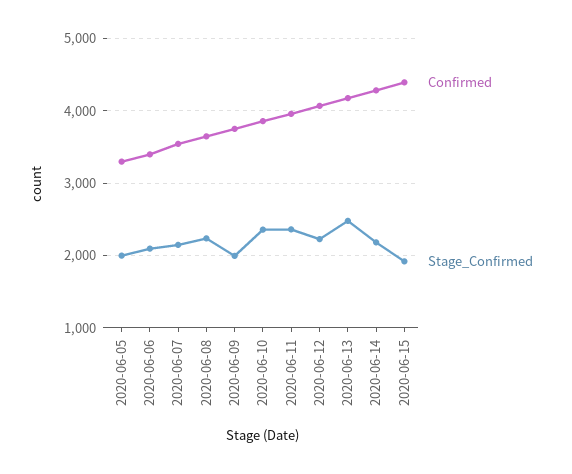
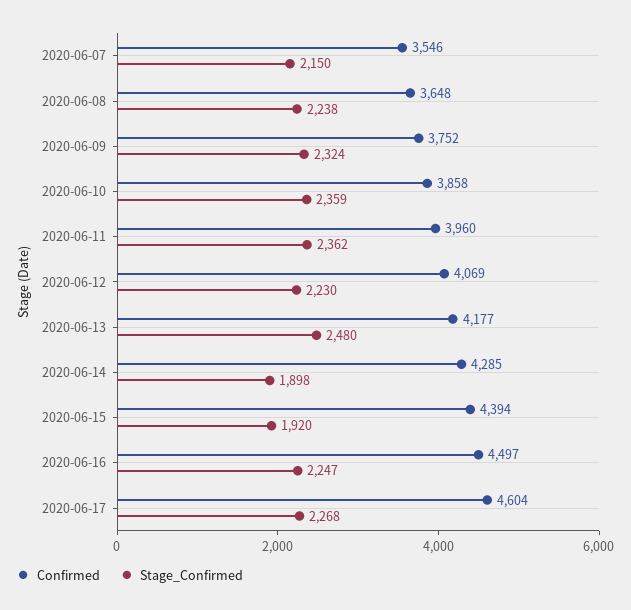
Confirmed, 2020-06-05: 3300 -> none
Stage_Confirmed, 2020-06-05: 2000 -> none
Confirmed, 2020-06-06: 3400 -> none
Stage_Confirmed, 2020-06-06: 2100 -> none
Stage_Confirmed, 2020-06-09: 2000 -> 2324
Stage_Confirmed, 2020-06-14: 2200 -> 1898
Confirmed, 2020-06-16: none -> 4497
Stage_Confirmed, 2020-06-16: none -> 2247
Confirmed, 2020-06-17: none -> 4604
Stage_Confirmed, 2020-06-17: none -> 2268

